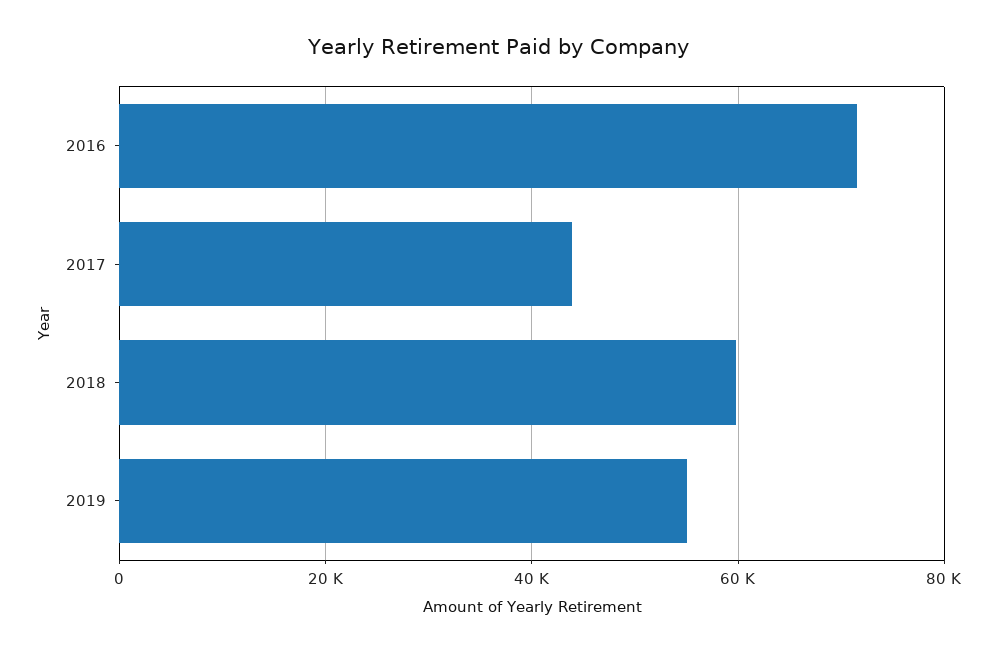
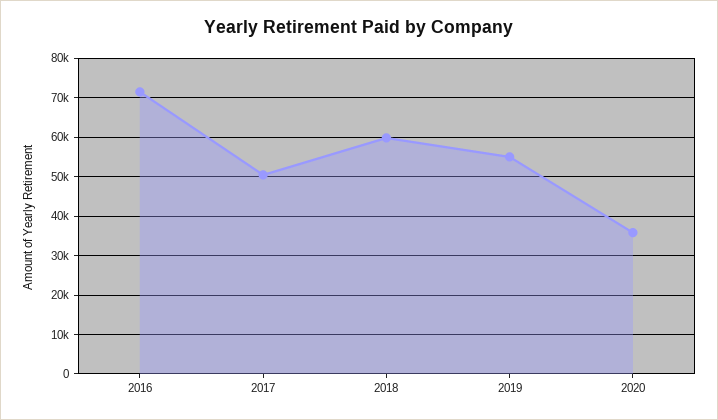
2017: 44000 -> 50000
2020: none -> 36000

